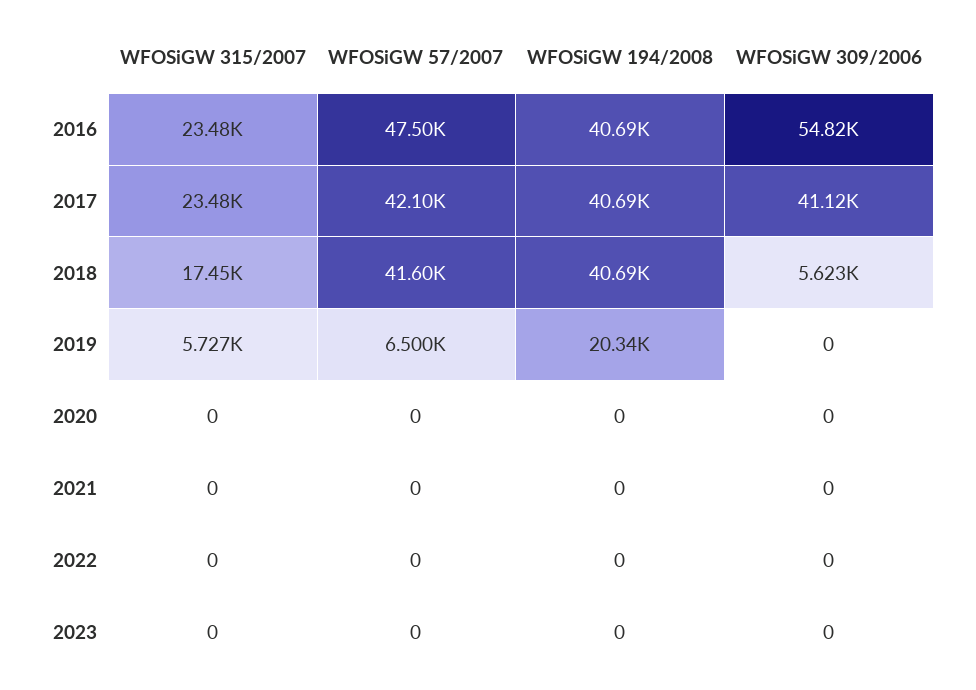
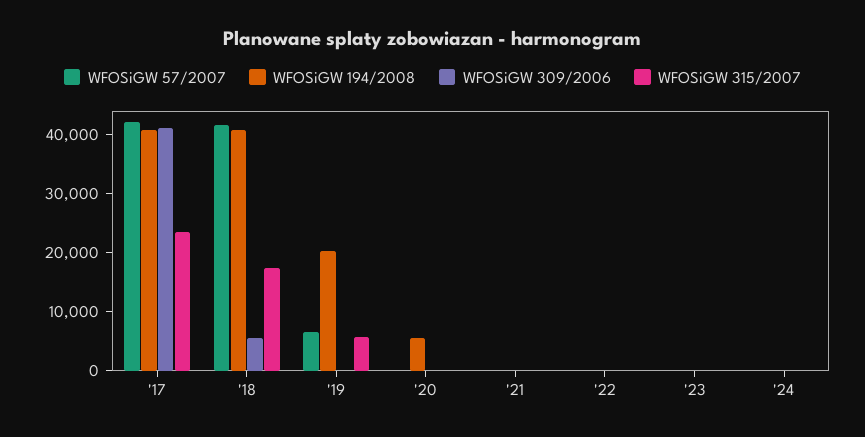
WFOSiGW 315/2007, 2016: 23480 -> none
WFOSiGW 57/2007, 2016: 47500 -> none
WFOSiGW 194/2008, 2016: 40690 -> none
WFOSiGW 309/2006, 2016: 54820 -> none
WFOSiGW 194/2008, 2020: 0 -> 6000
WFOSiGW 57/2007, '24: none -> 0
WFOSiGW 194/2008, '24: none -> 0
WFOSiGW 309/2006, '24: none -> 0
WFOSiGW 315/2007, '24: none -> 0

